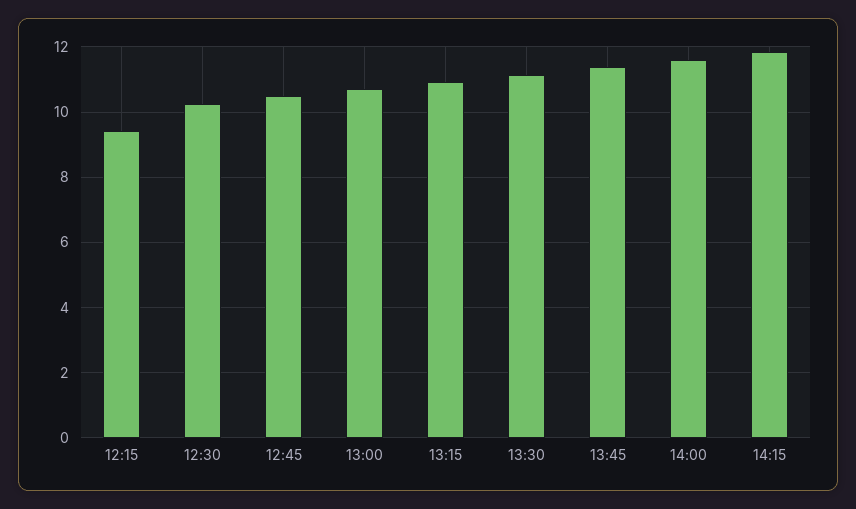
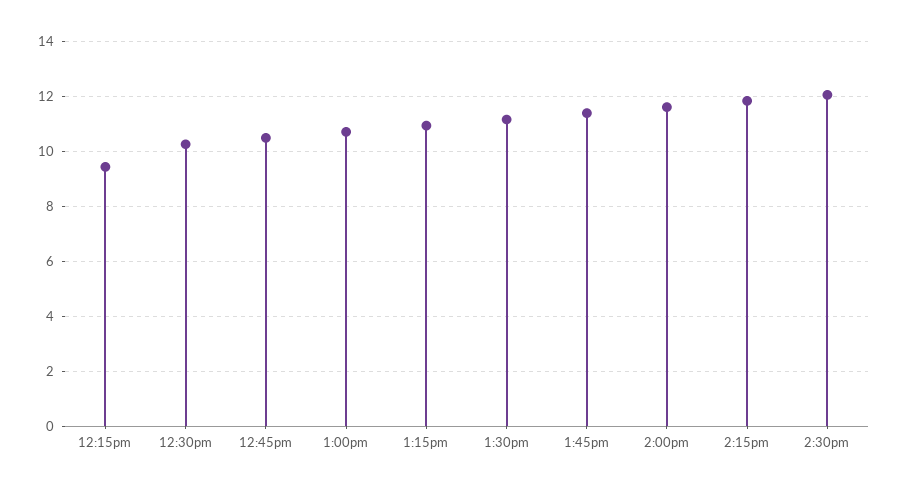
2:30pm: none -> 12

